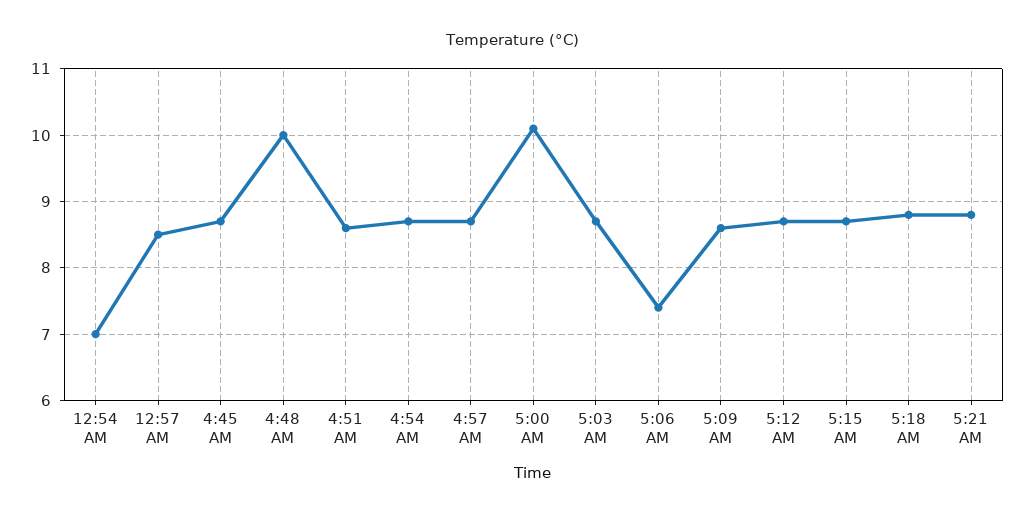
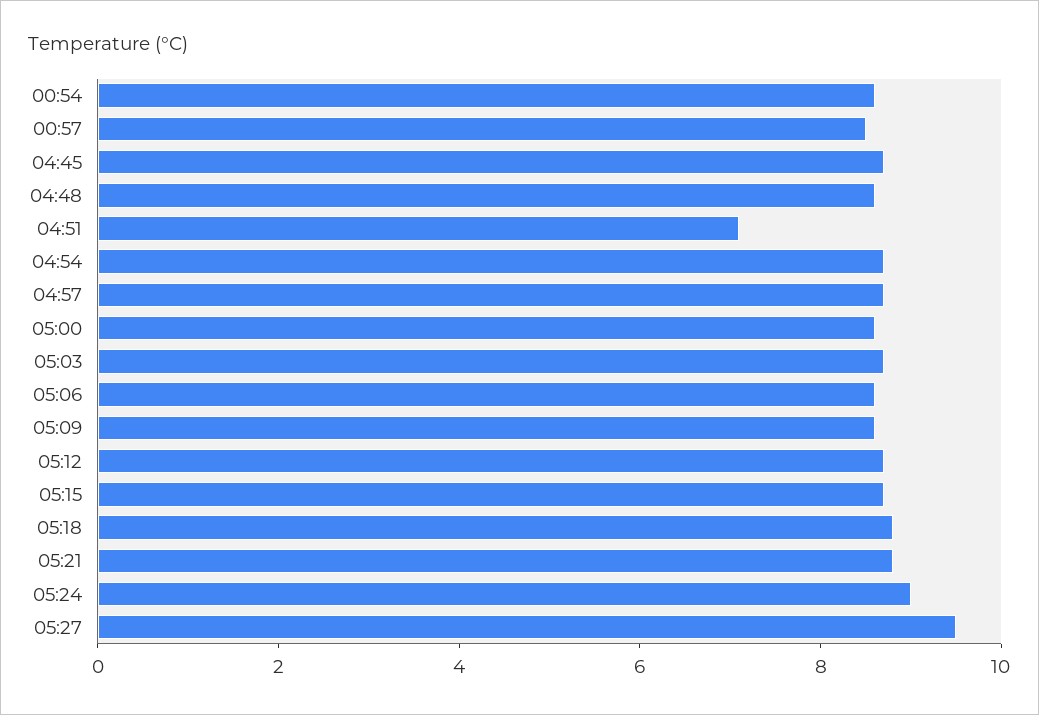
12:54 AM: 7 -> 8.5
4:48 AM: 10 -> 8.5
4:51 AM: 8.6 -> 7
5:00 AM: 10.1 -> 8.5
5:06 AM: 7.4 -> 8.5
05:24: none -> 9
05:27: none -> 9.5

